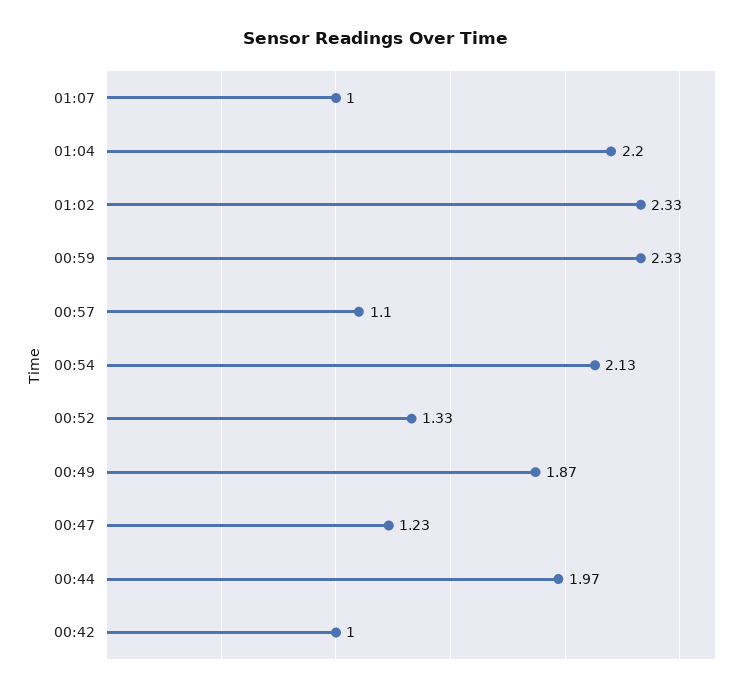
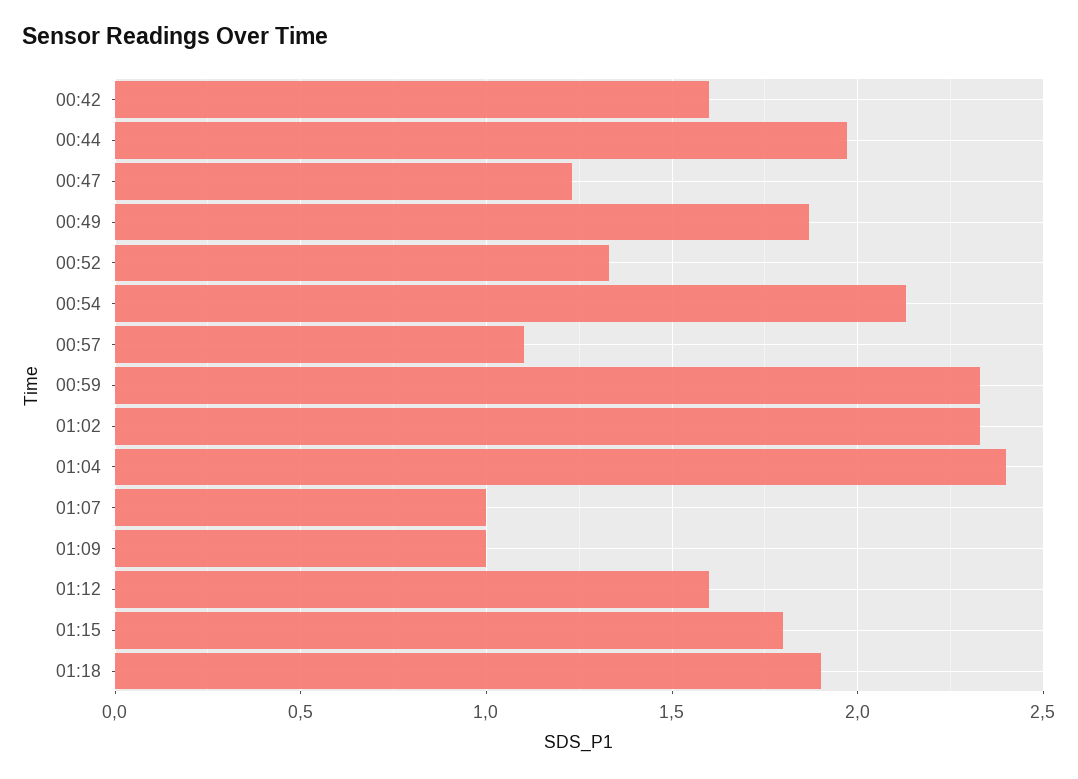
01:04: 2.2 -> 2.4
00:42: 1 -> 1.6
01:09: none -> 1
01:12: none -> 1.6
01:15: none -> 1.8
01:18: none -> 1.9

